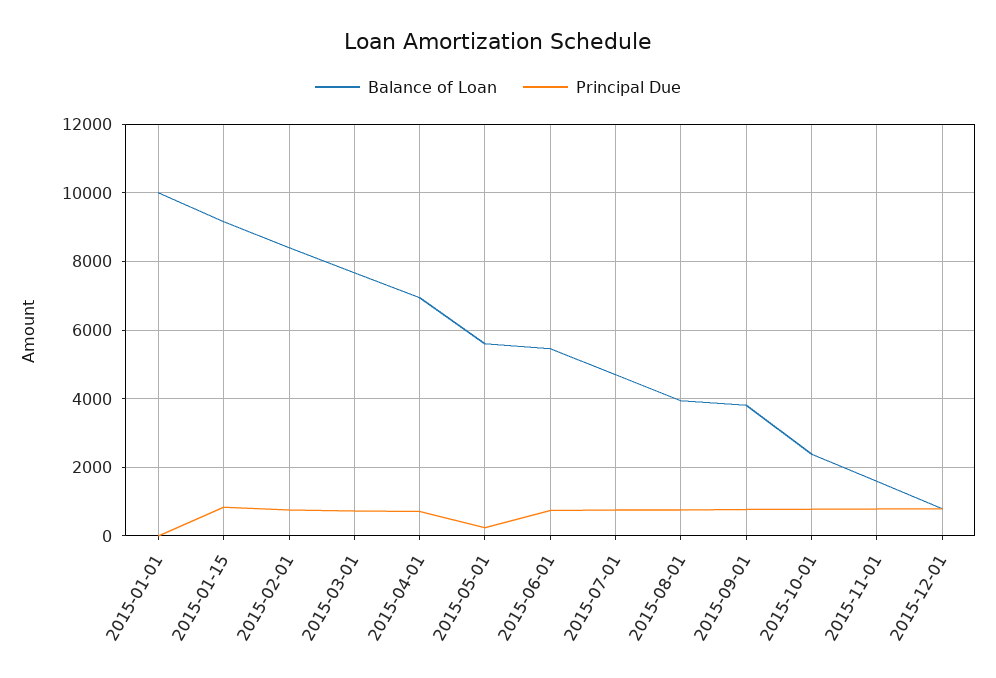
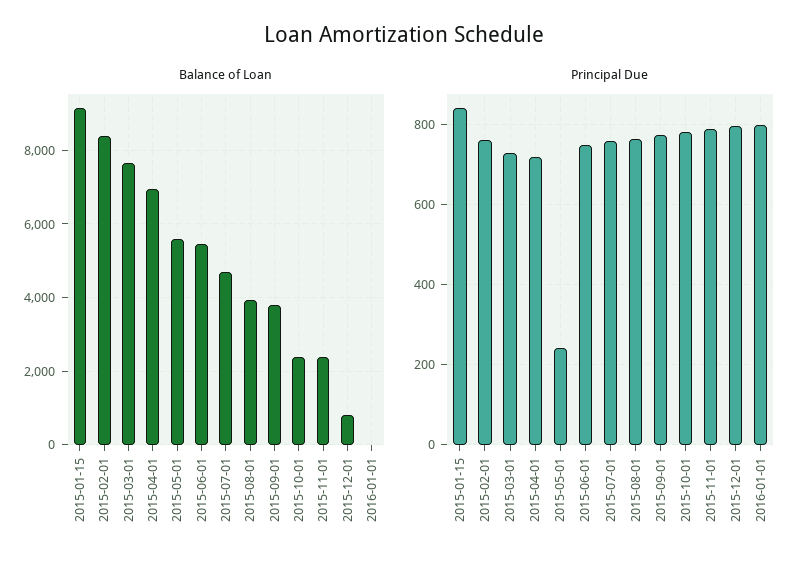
Balance of Loan, 2015-01-01: 10000 -> none
Principal Due, 2015-01-01: 0 -> none
Balance of Loan, 2015-11-01: 1600 -> 2400
Balance of Loan, 2016-01-01: none -> 0
Principal Due, 2016-01-01: none -> 800

